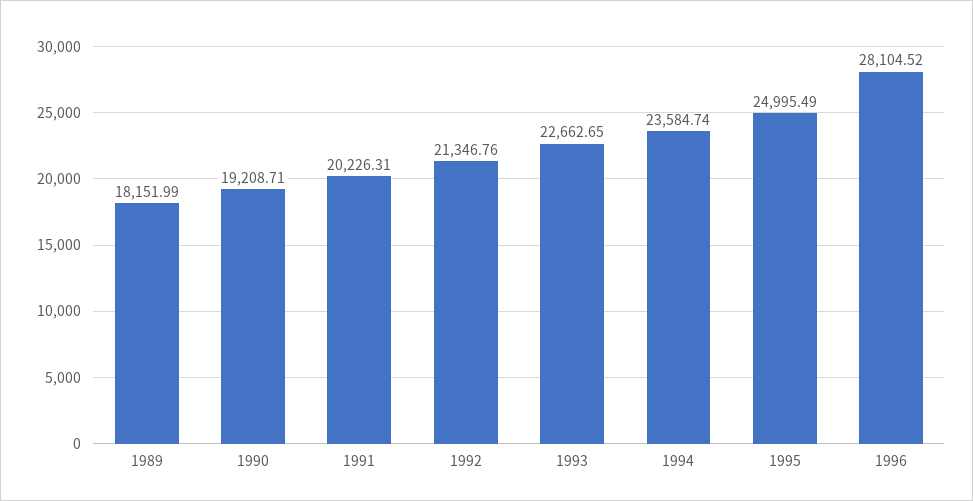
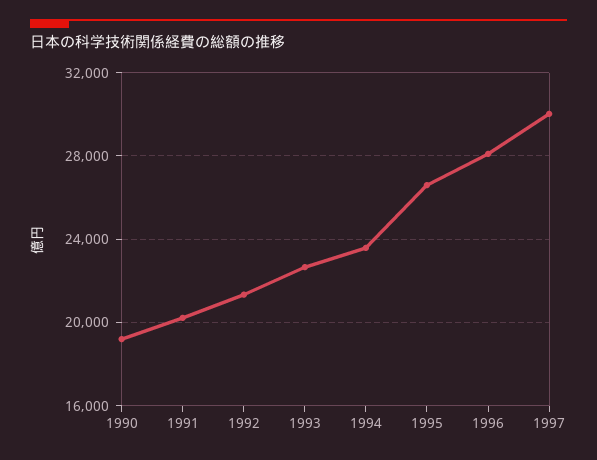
1989: 18151.99 -> none
1995: 24995.49 -> 26500
1997: none -> 30000

